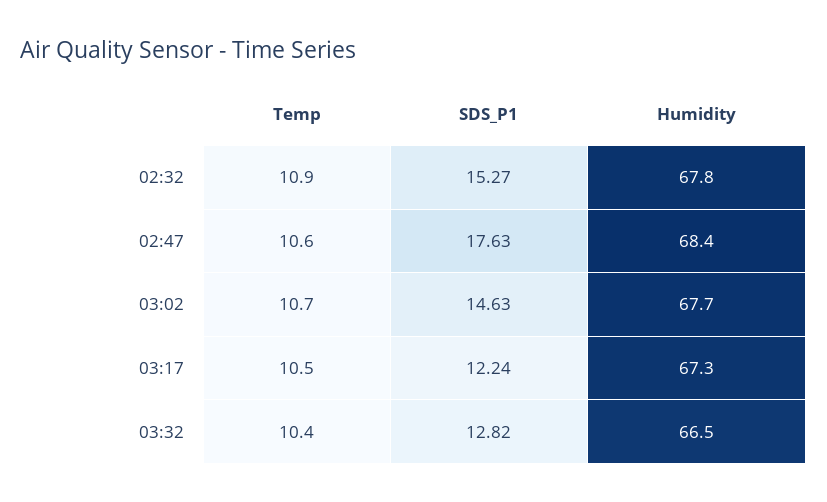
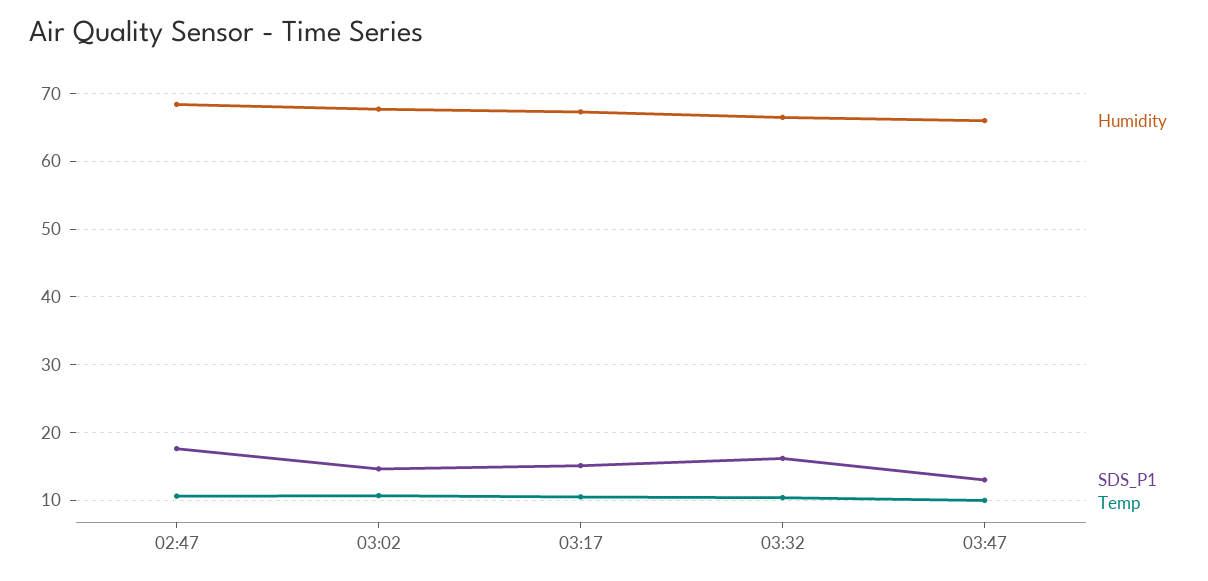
Temp, 02:32: 10.9 -> none
SDS_P1, 02:32: 15.27 -> none
Humidity, 02:32: 67.8 -> none
SDS_P1, 03:17: 12.24 -> 15
SDS_P1, 03:32: 12.82 -> 16
Humidity, 03:47: none -> 66
SDS_P1, 03:47: none -> 13
Temp, 03:47: none -> 10

